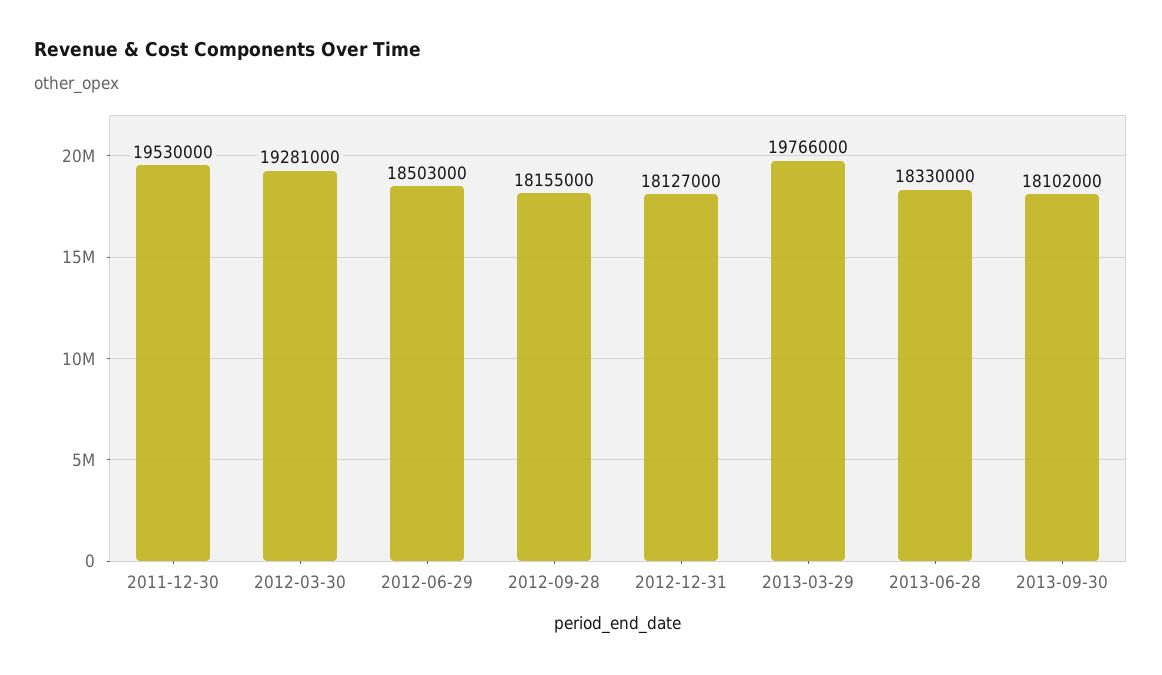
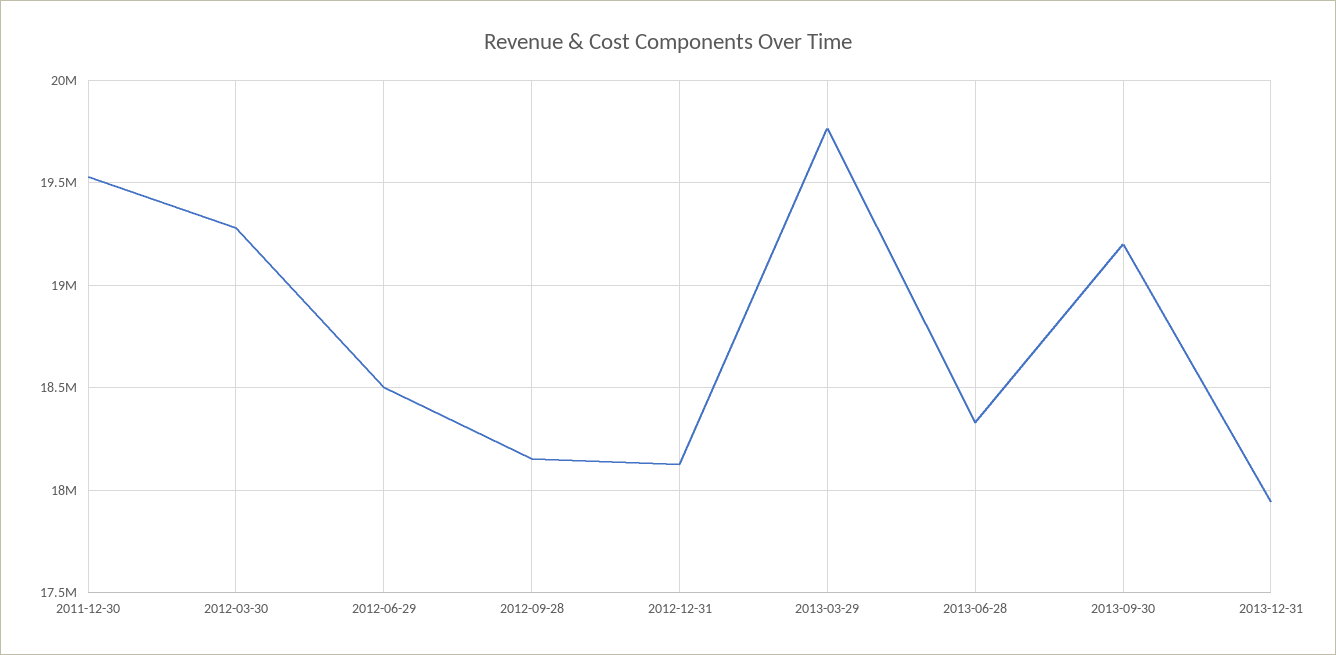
2013-09-30: 18102000 -> 19200000
2013-12-31: none -> 17950000

